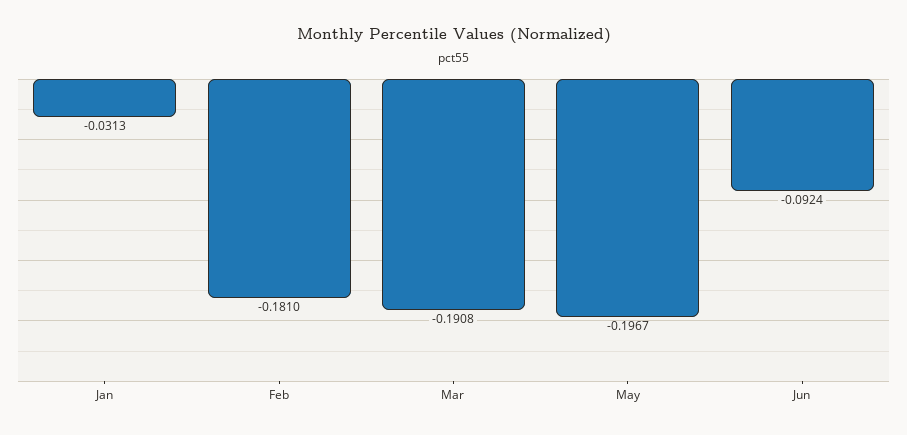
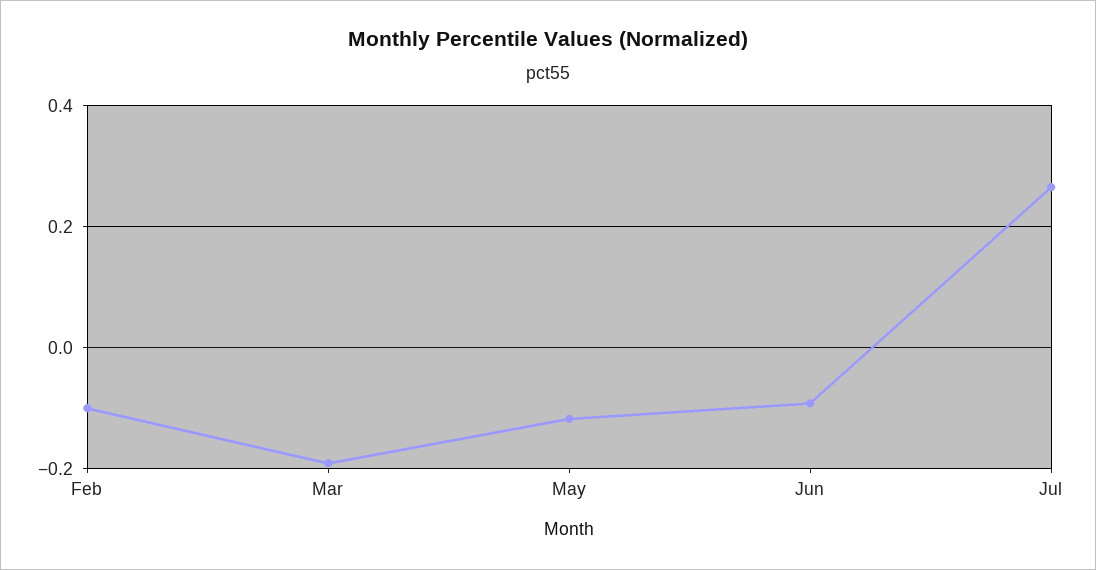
Jan: -0.0313 -> none
Feb: -0.181 -> -0.1
May: -0.1967 -> -0.12
Jul: none -> 0.26

